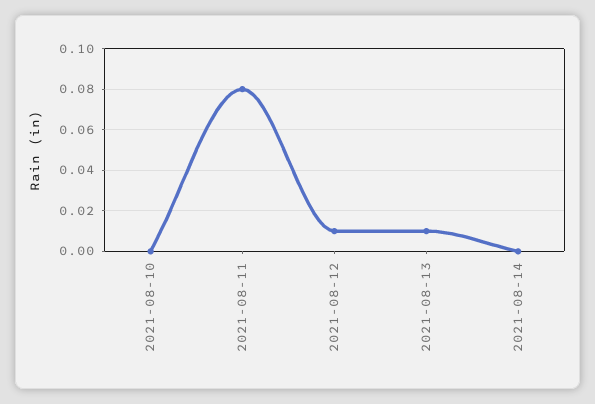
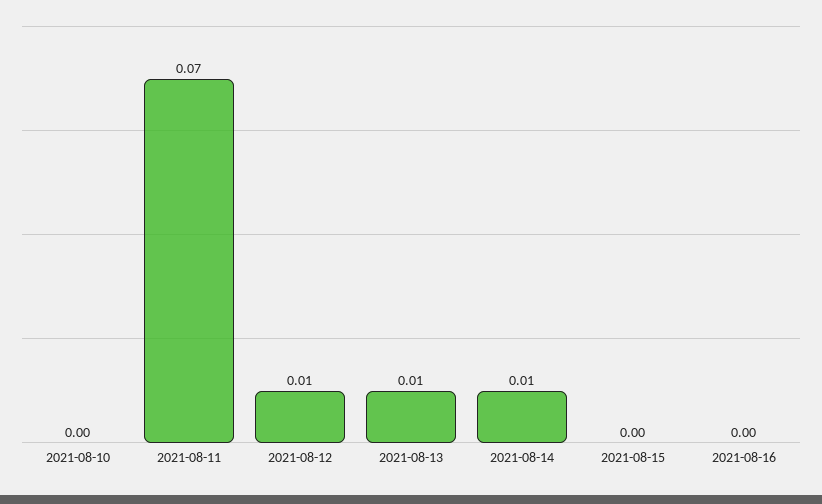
2021-08-11: 0.08 -> 0.07
2021-08-14: 0 -> 0.01
2021-08-15: none -> 0
2021-08-16: none -> 0

